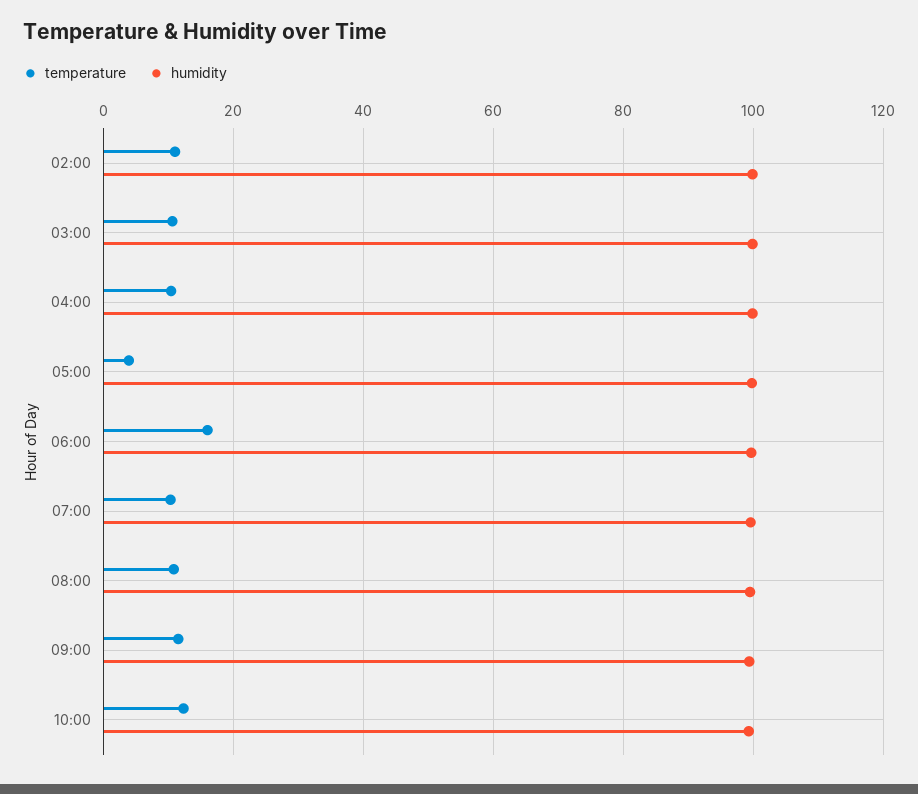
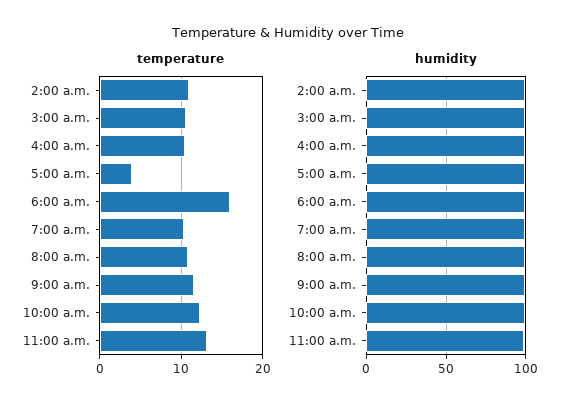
temperature, 11:00 a.m.: none -> 13
humidity, 11:00 a.m.: none -> 100

